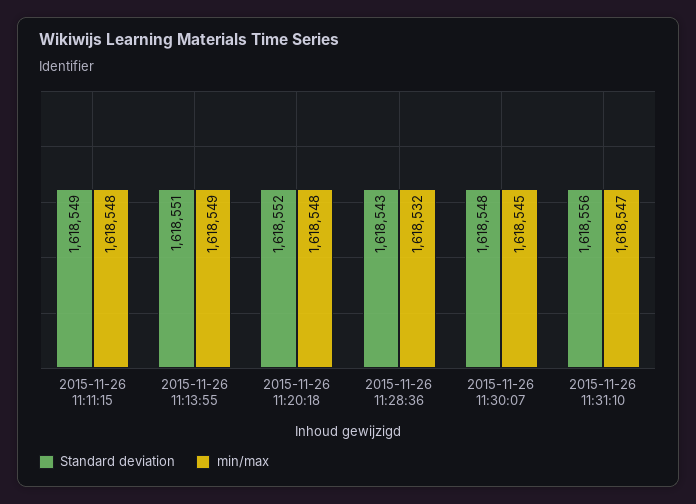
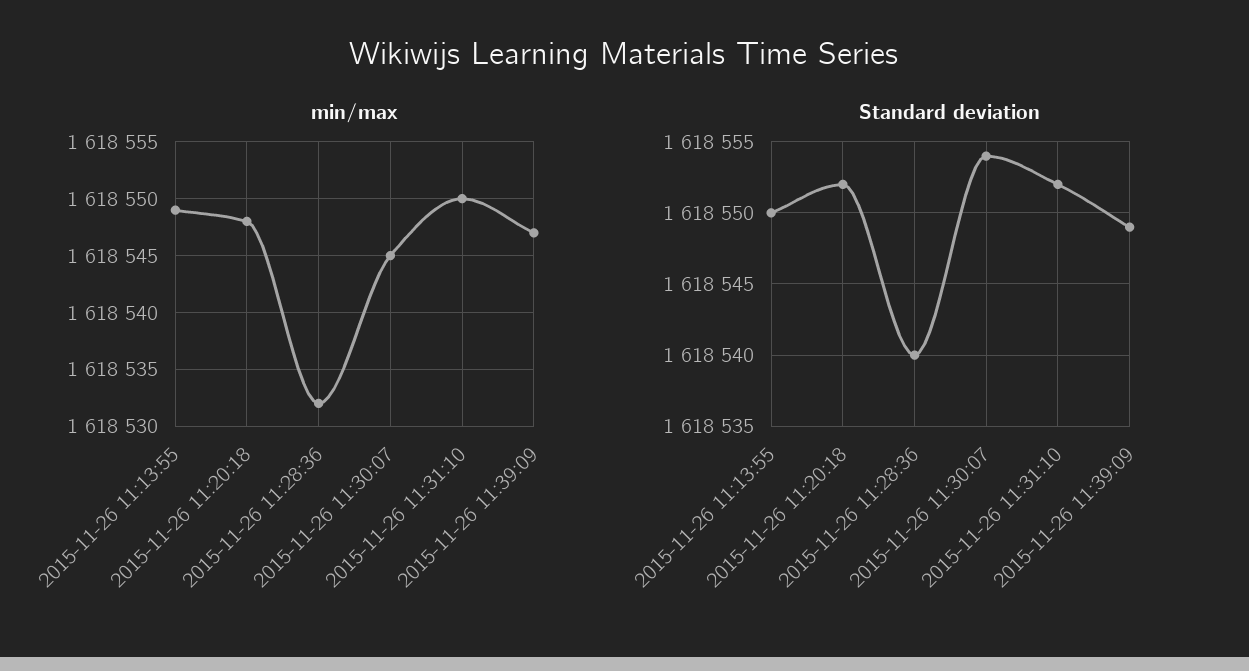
Standard deviation, 2015-11-26 11:11:15: 1618549 -> none
min/max, 2015-11-26 11:11:15: 1618548 -> none
Standard deviation, 2015-11-26 11:13:55: 1618551 -> 1618550
Standard deviation, 2015-11-26 11:28:36: 1618543 -> 1618540
Standard deviation, 2015-11-26 11:30:07: 1618548 -> 1618554
Standard deviation, 2015-11-26 11:31:10: 1618556 -> 1618552
min/max, 2015-11-26 11:31:10: 1618547 -> 1618550
min/max, 2015-11-26 11:39:09: none -> 1618547
Standard deviation, 2015-11-26 11:39:09: none -> 1618549

